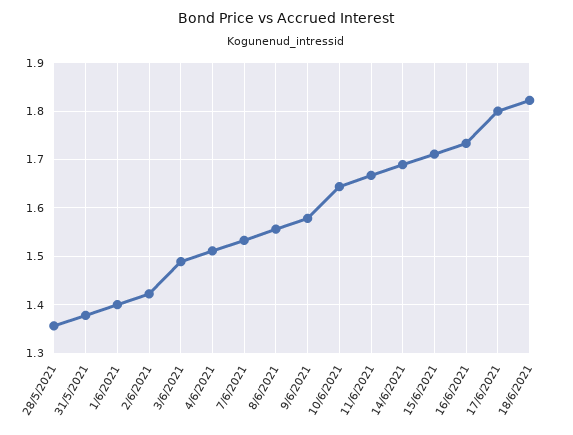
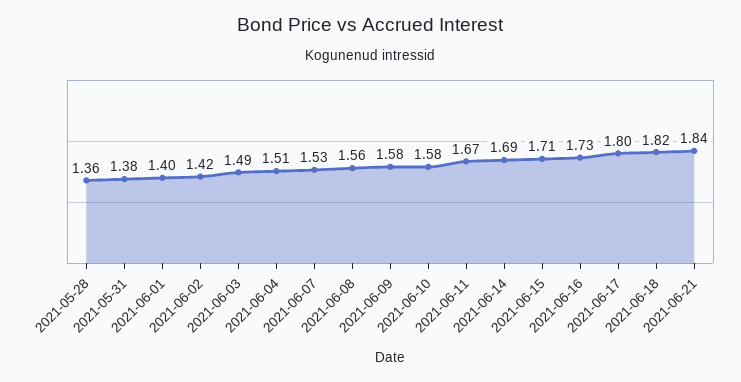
10/6/2021: 1.64 -> 1.58
2021-06-21: none -> 1.84

